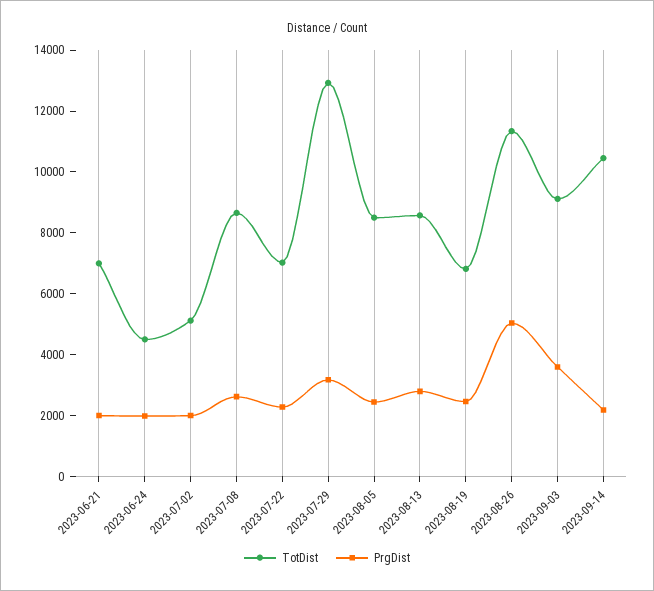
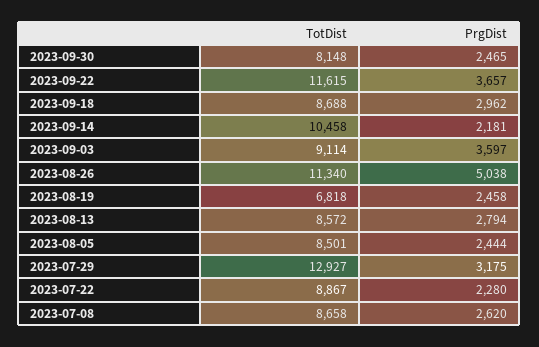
TotDist, 2023-06-21: 7000 -> none
PrgDist, 2023-06-21: 2000 -> none
TotDist, 2023-06-24: 4500 -> none
PrgDist, 2023-06-24: 2000 -> none
TotDist, 2023-07-02: 5000 -> none
PrgDist, 2023-07-02: 2000 -> none
TotDist, 2023-07-22: 7000 -> 8867
TotDist, 2023-09-30: none -> 8148
PrgDist, 2023-09-30: none -> 2465
TotDist, 2023-09-22: none -> 11615
PrgDist, 2023-09-22: none -> 3657
TotDist, 2023-09-18: none -> 8688
PrgDist, 2023-09-18: none -> 2962

